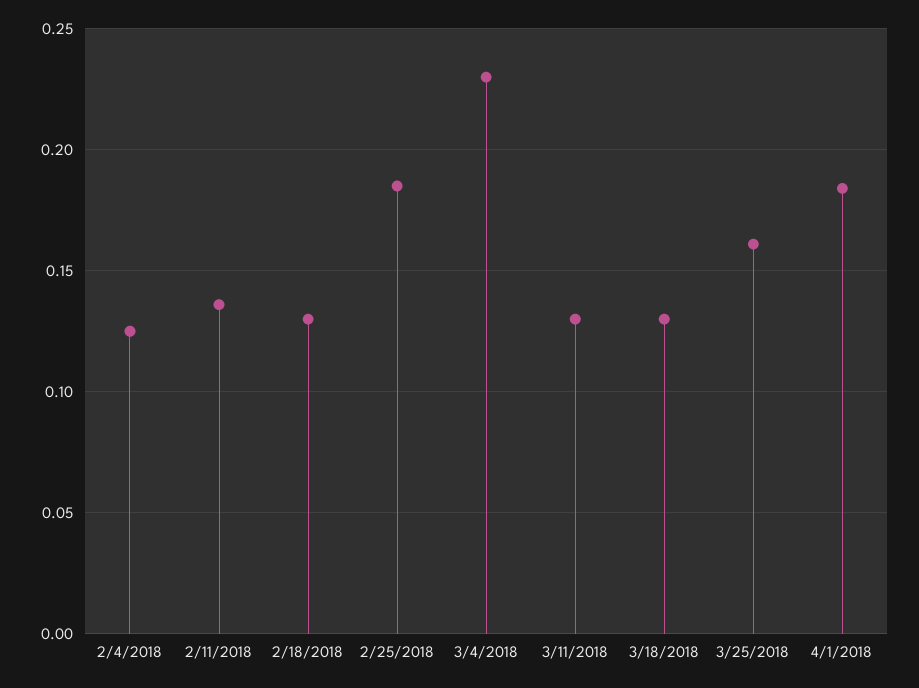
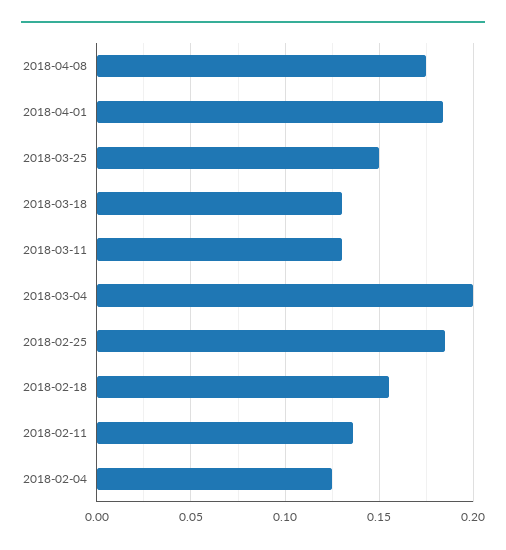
2/18/2018: 0.13 -> 0.155
3/4/2018: 0.23 -> 0.2
3/25/2018: 0.16 -> 0.15
2018-04-08: none -> 0.175

